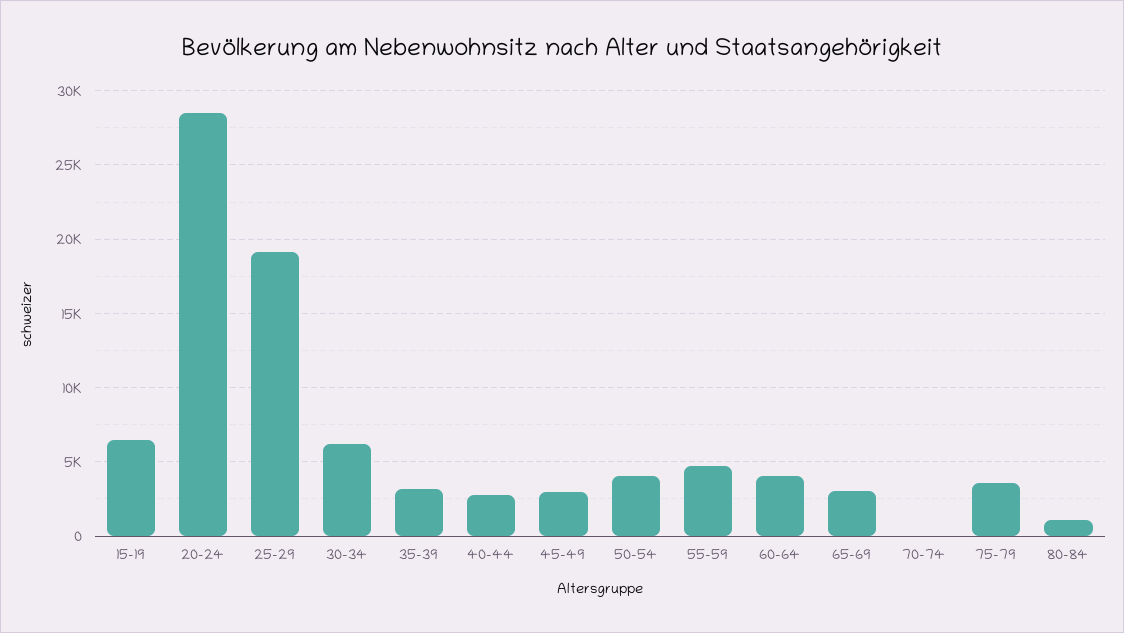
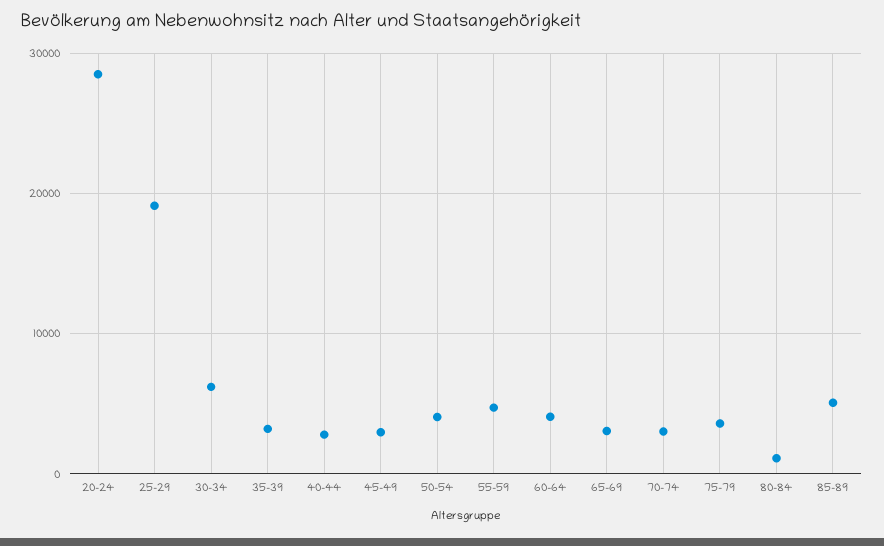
15-19: 6500 -> none
70-74: 0 -> 3000
85-89: none -> 5000

